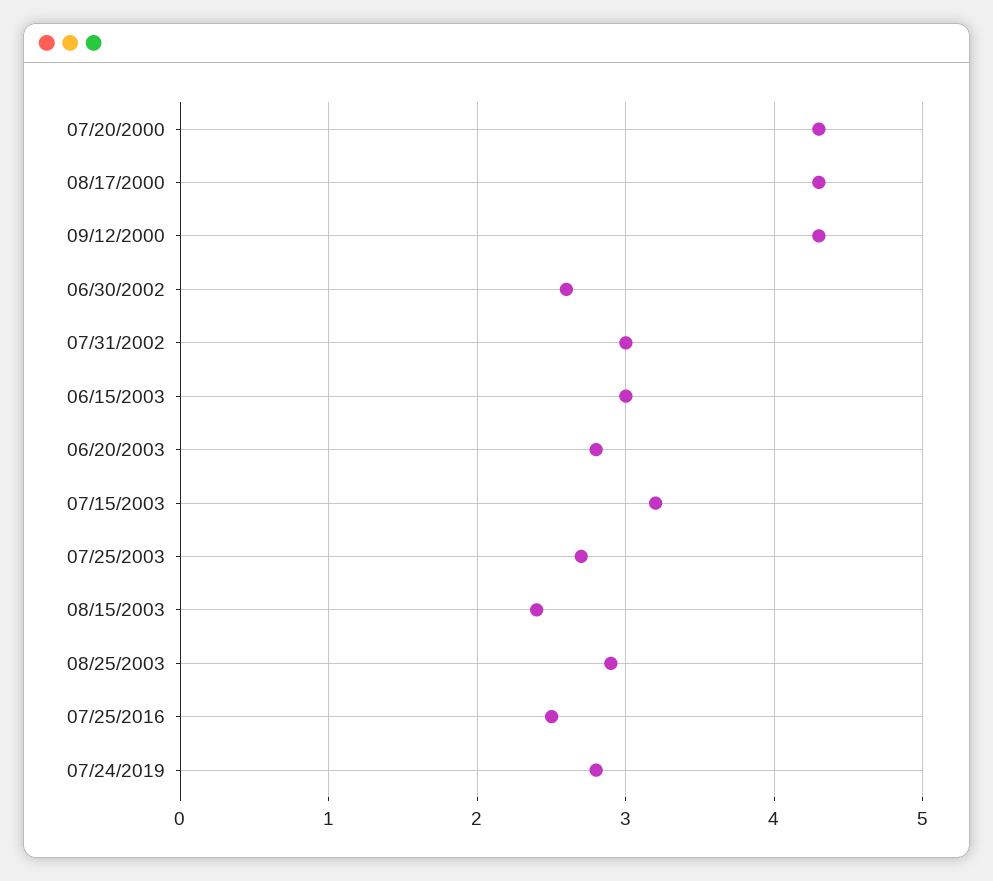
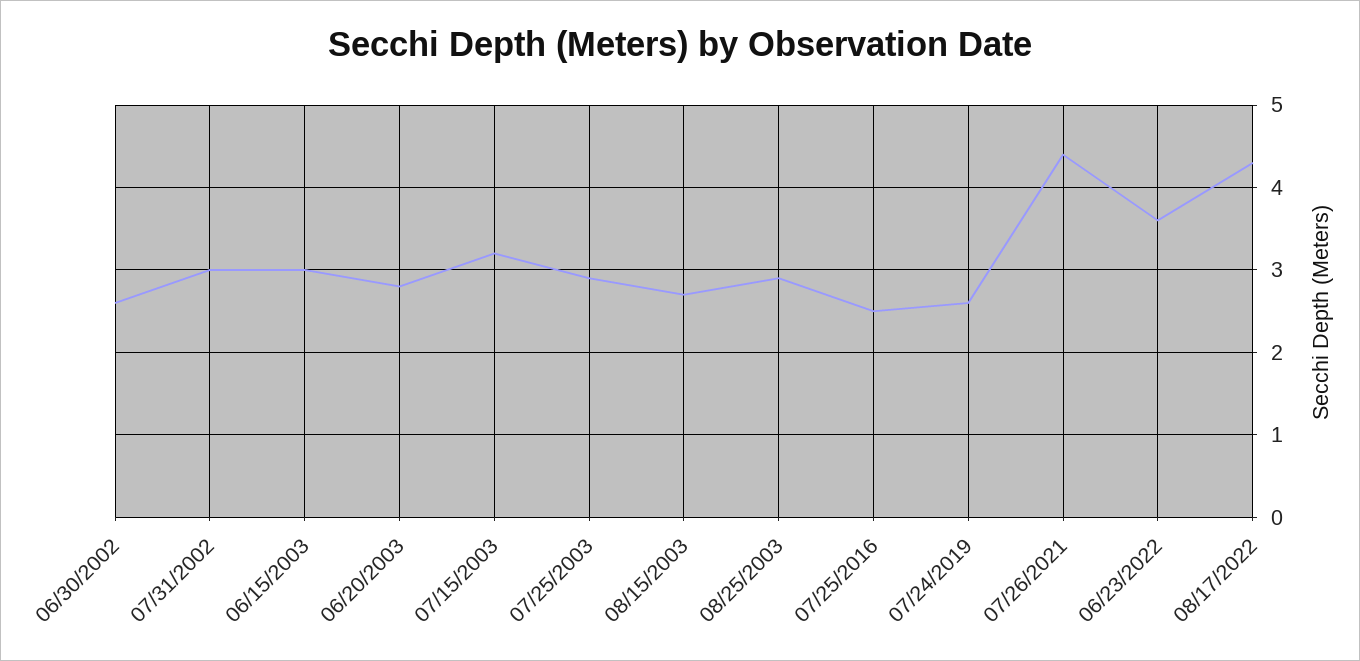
07/20/2000: 4.3 -> none
08/17/2000: 4.3 -> none
09/12/2000: 4.3 -> none
07/25/2003: 2.7 -> 2.9
08/15/2003: 2.4 -> 2.7
07/24/2019: 2.8 -> 2.6
07/26/2021: none -> 4.4
06/23/2022: none -> 3.6
08/17/2022: none -> 4.3

